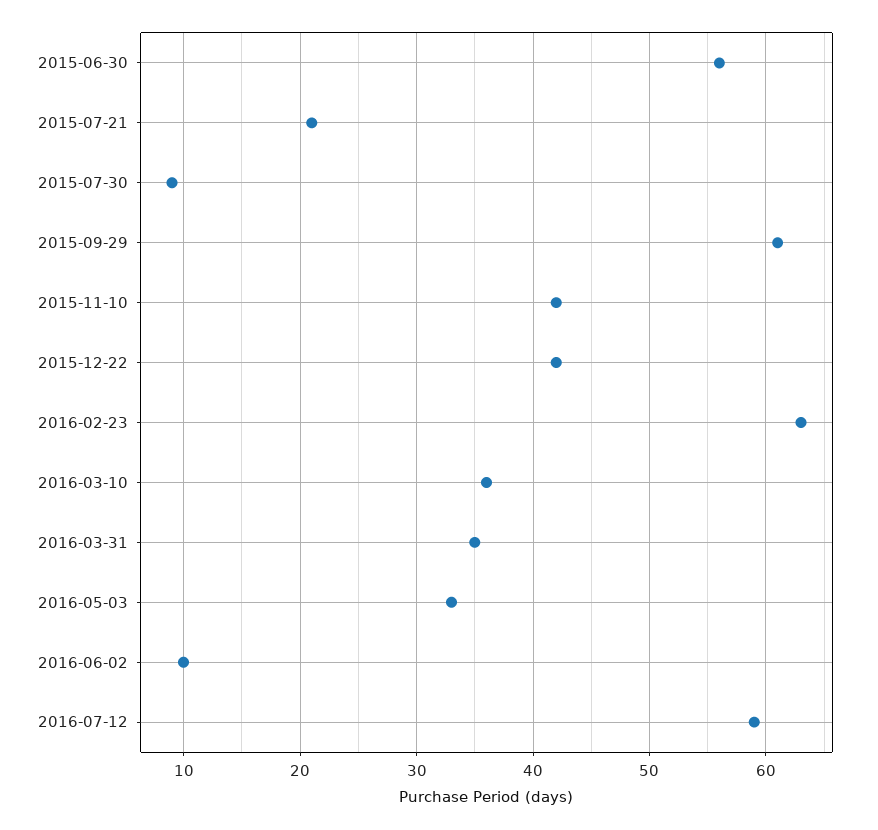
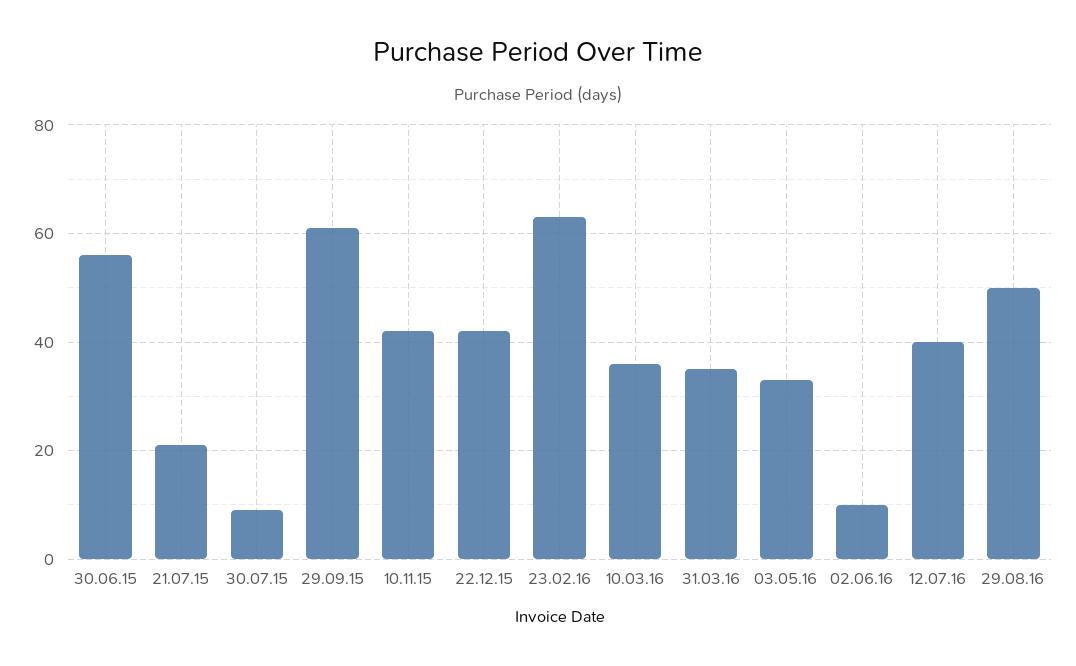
2016-07-12: 59 -> 40
29.08.16: none -> 50

